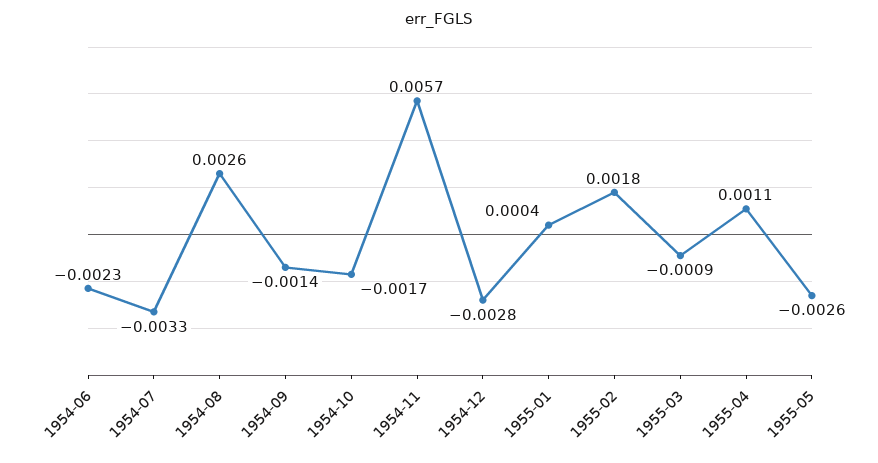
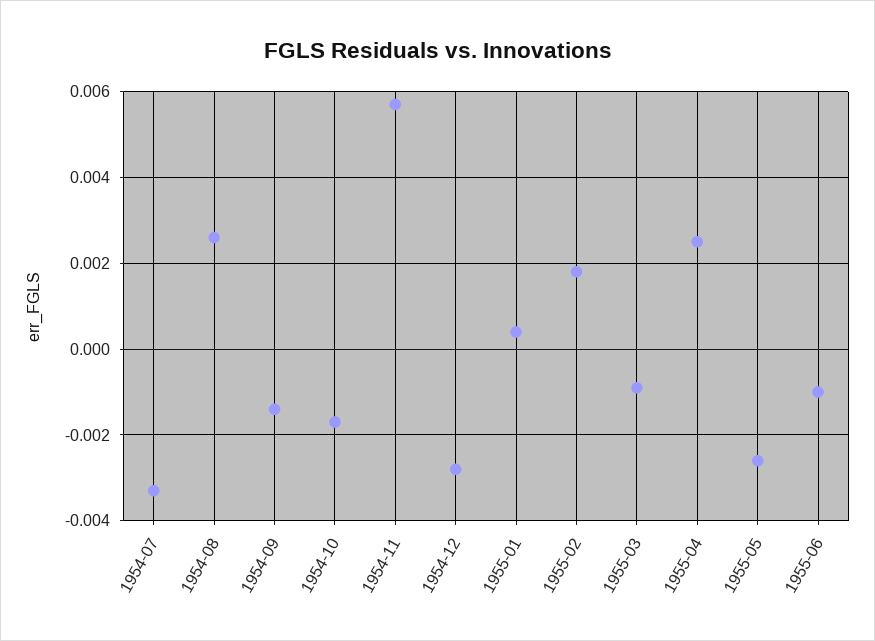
1954-06: -0.0023 -> none
1955-04: 0.0011 -> 0.0025
1955-06: none -> -0.001

